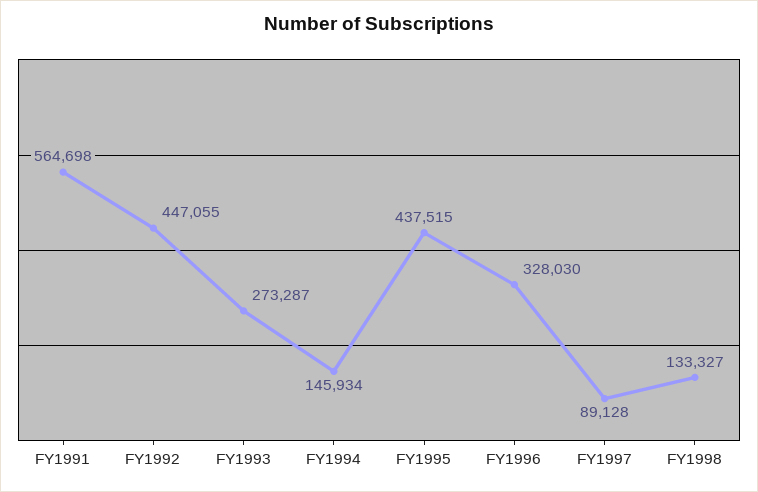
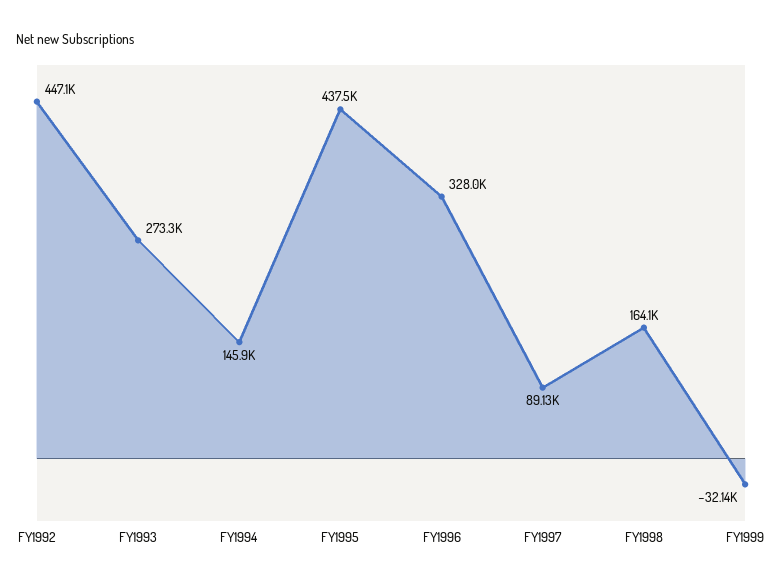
FY1991: 564698 -> none
FY1998: 133327 -> 164100
FY1999: none -> -32140

